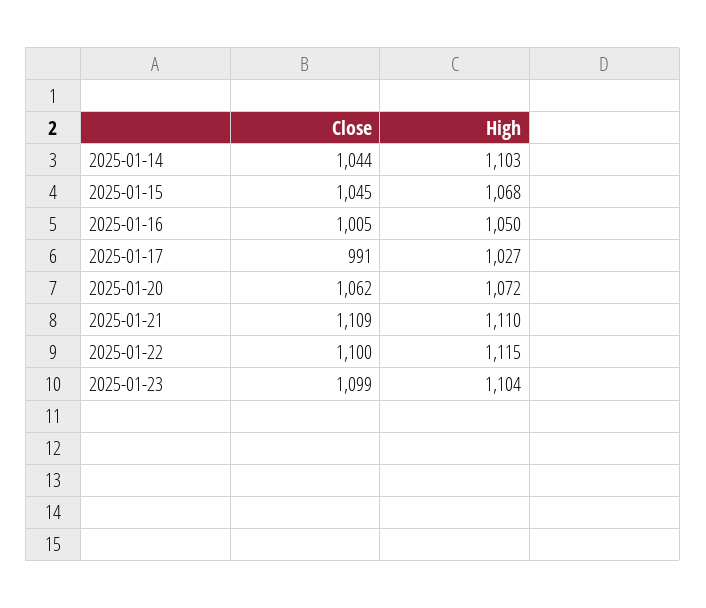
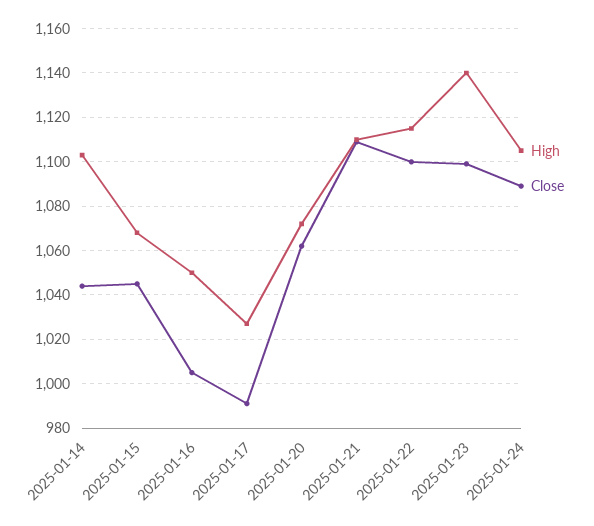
High, 2025-01-23: 1104 -> 1140
High, 2025-01-24: none -> 1105
Close, 2025-01-24: none -> 1090

